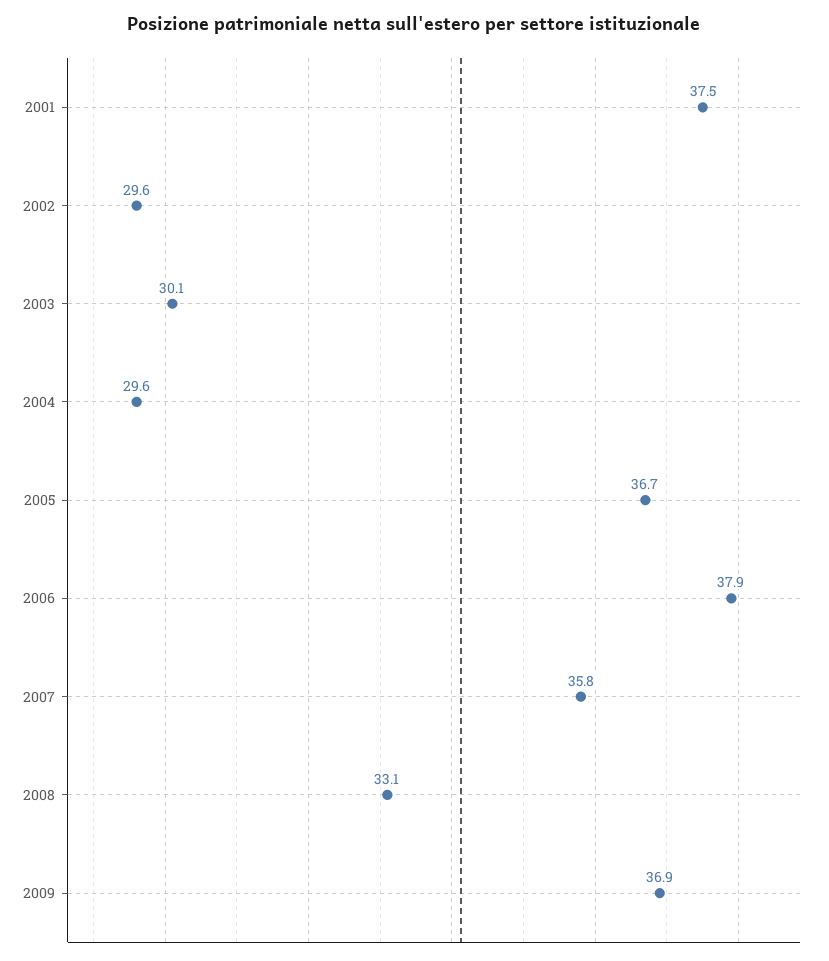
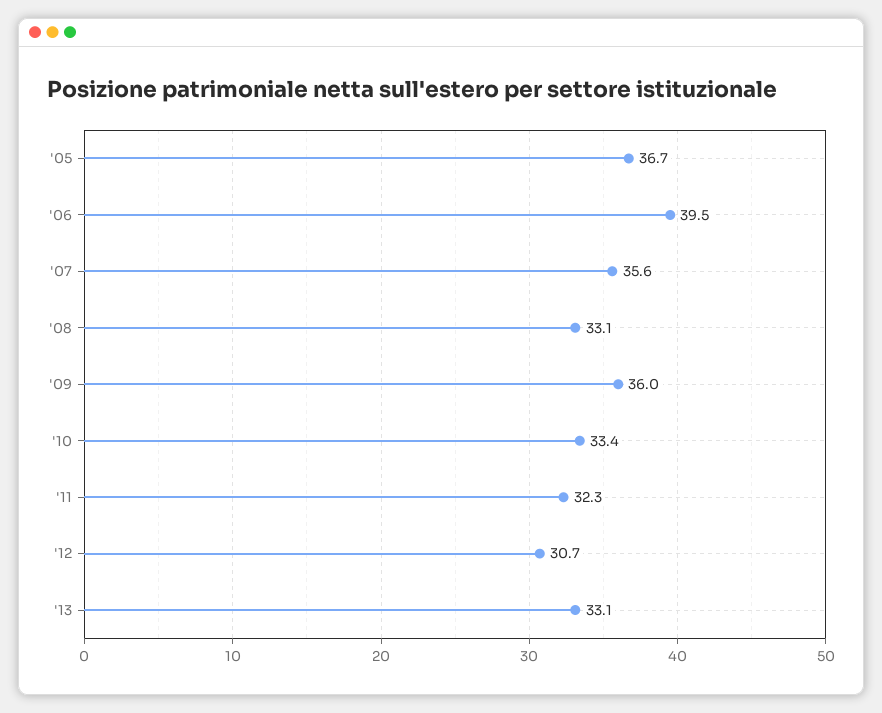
2001: 37.5 -> none
2002: 29.6 -> none
2003: 30.1 -> none
2004: 29.6 -> none
2006: 37.9 -> 39.5
2007: 35.8 -> 35.6
2009: 36.9 -> 36
'10: none -> 33.4
'11: none -> 32.3
'12: none -> 30.7
'13: none -> 33.1

